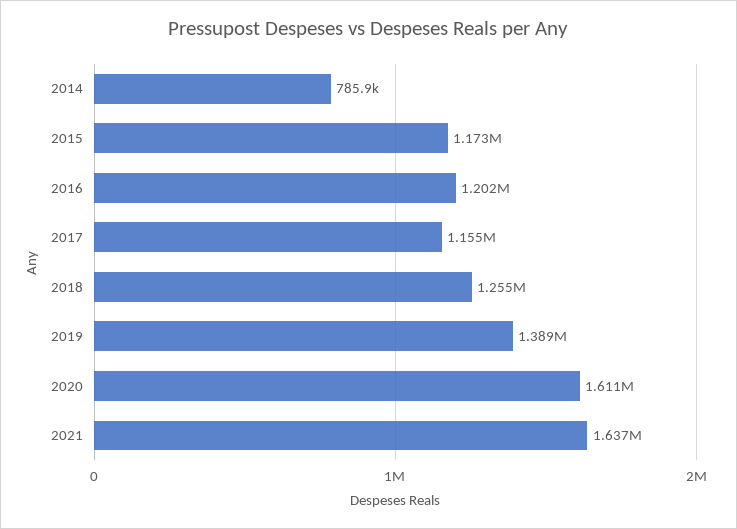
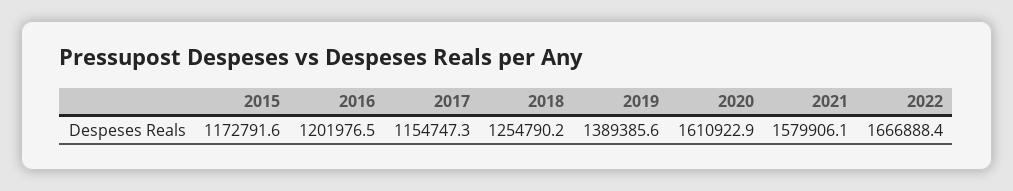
2014: 785900 -> none
2021: 1637000 -> 1579906.1
2022: none -> 1666888.4

